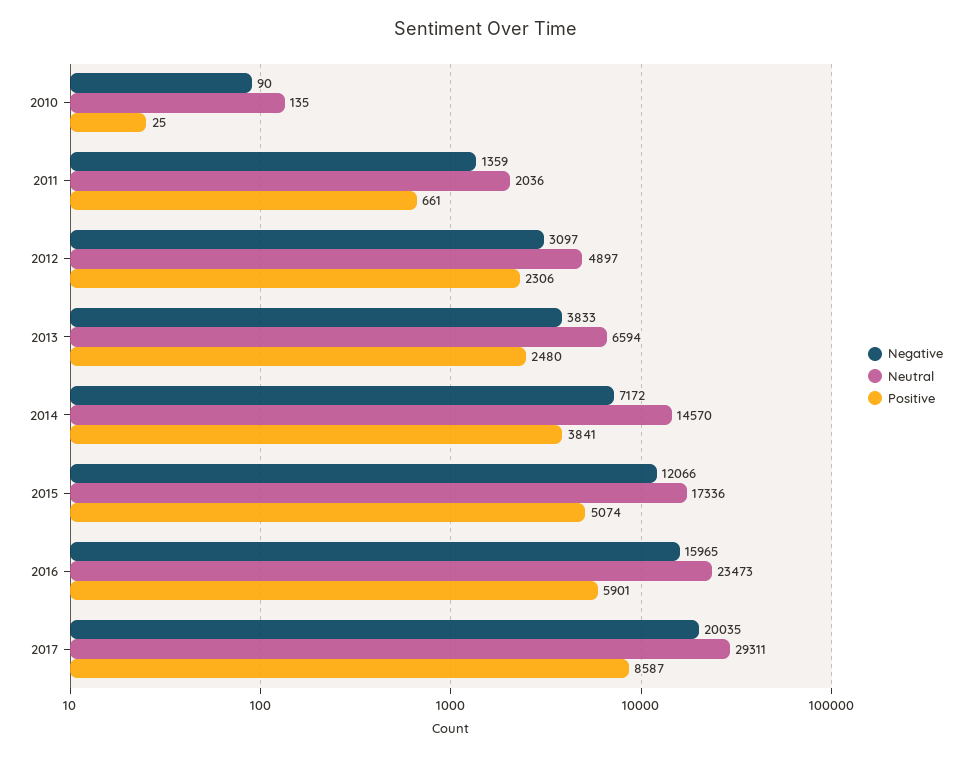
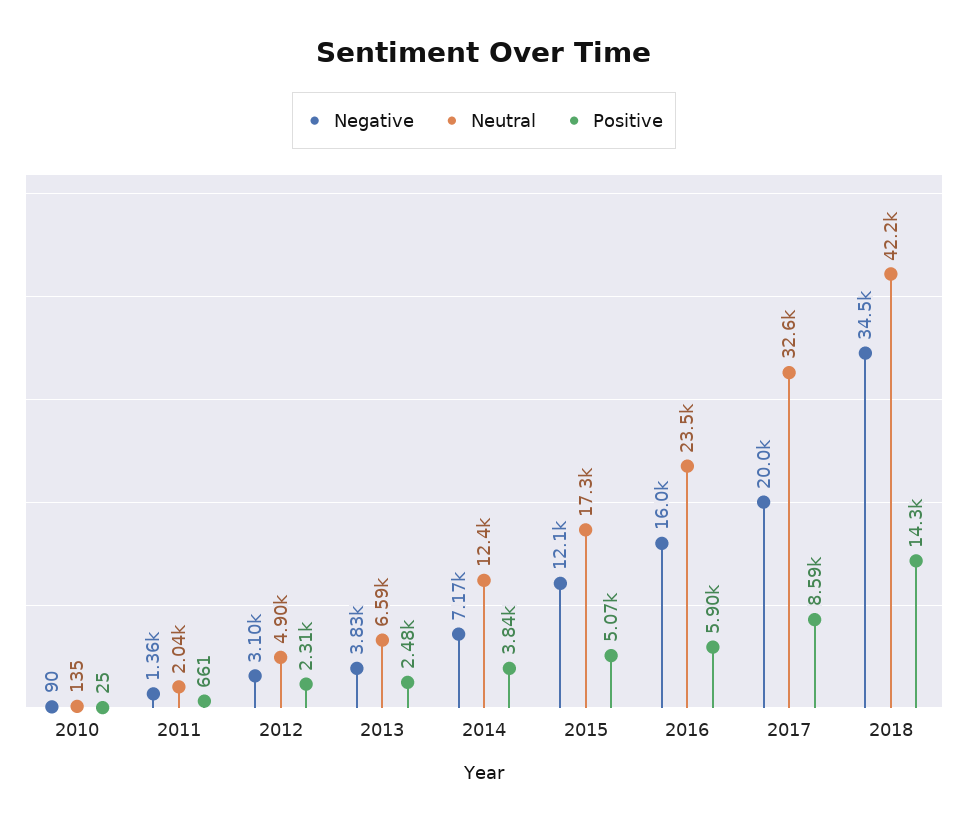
Neutral, 2014: 14570 -> 12400
Neutral, 2017: 29311 -> 32600
Negative, 2018: none -> 34500
Neutral, 2018: none -> 42200
Positive, 2018: none -> 14300

